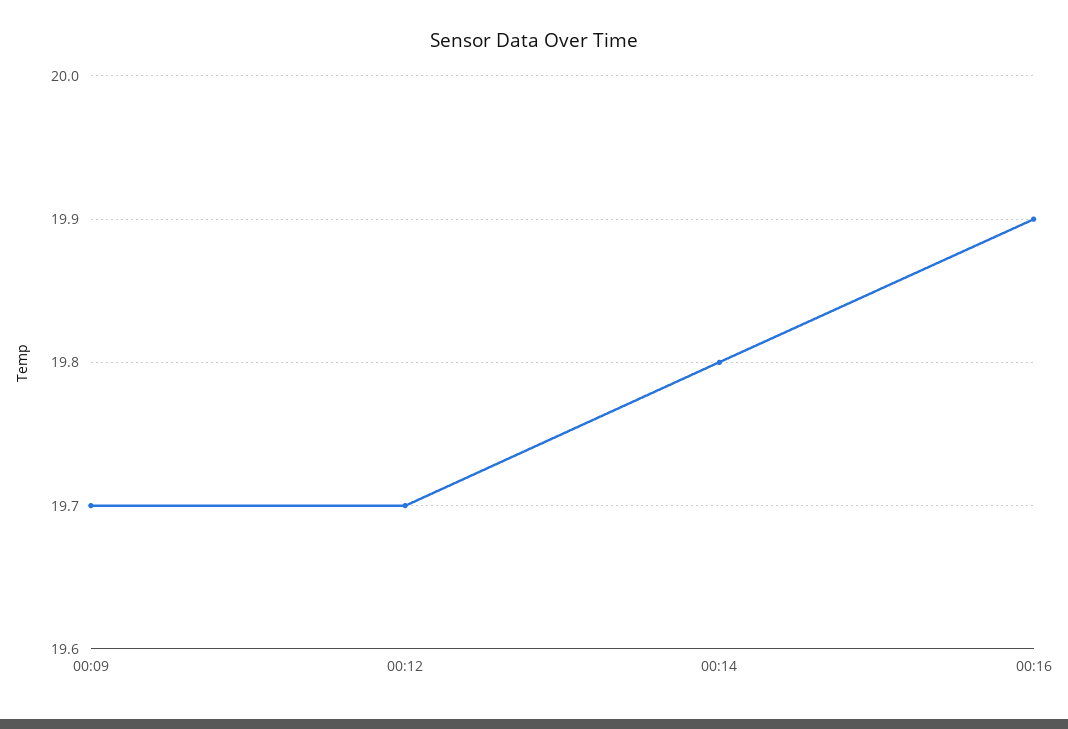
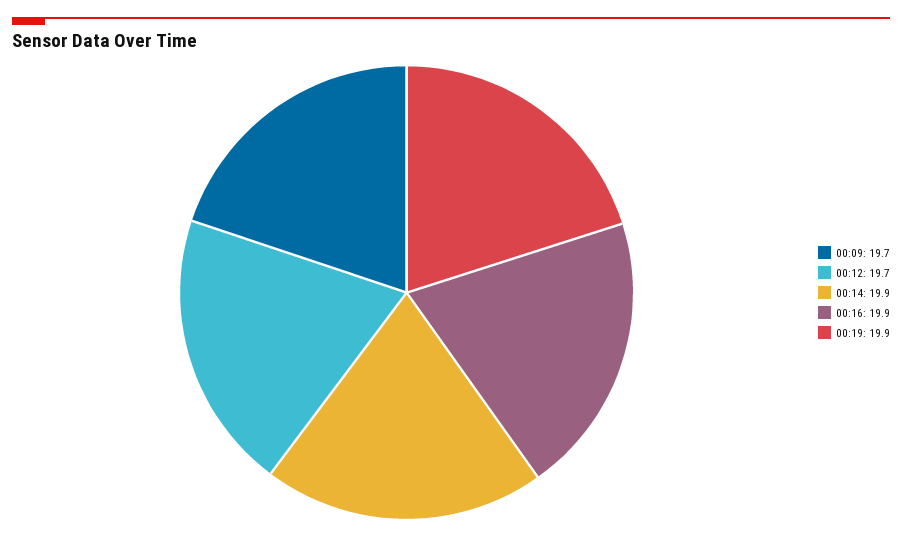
00:14: 19.8 -> 19.9
00:19: none -> 19.9

